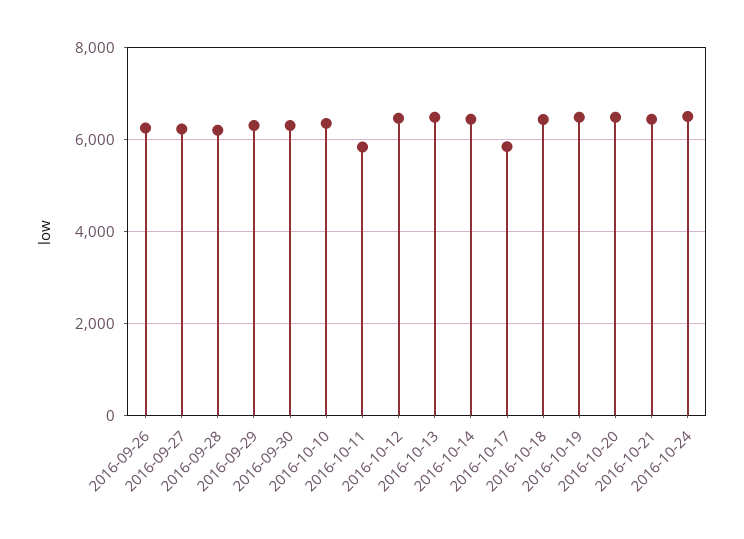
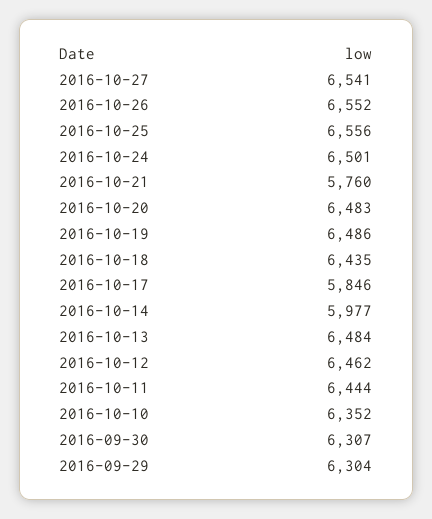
2016-09-26: 6200 -> none
2016-09-27: 6200 -> none
2016-09-28: 6200 -> none
2016-10-11: 5800 -> 6444
2016-10-14: 6400 -> 5977
2016-10-21: 6400 -> 5760
2016-10-27: none -> 6541
2016-10-26: none -> 6552
2016-10-25: none -> 6556

